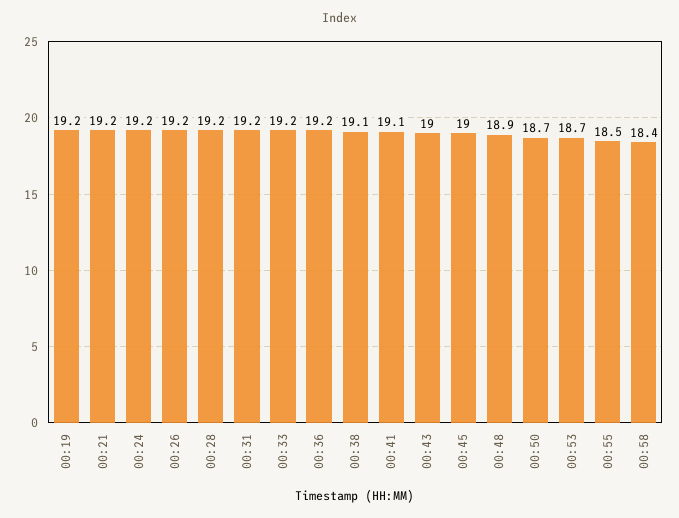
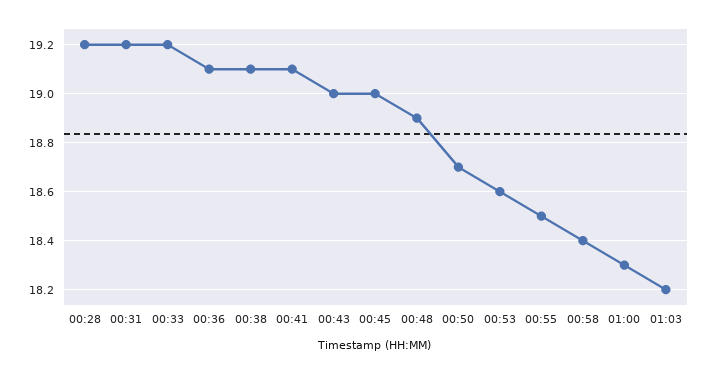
00:19: 19.2 -> none
00:21: 19.2 -> none
00:24: 19.2 -> none
00:26: 19.2 -> none
00:36: 19.2 -> 19.1
00:53: 18.7 -> 18.6
01:00: none -> 18.3
01:03: none -> 18.2

